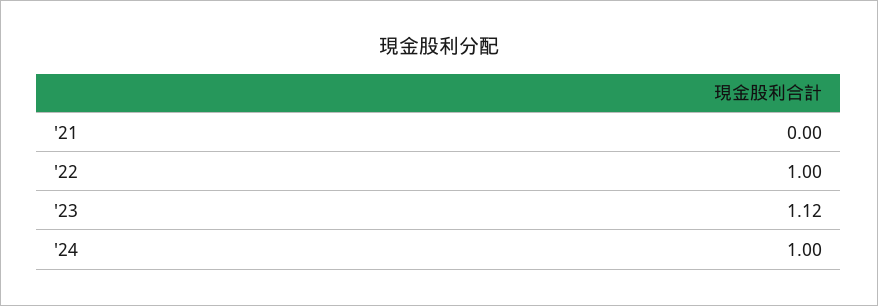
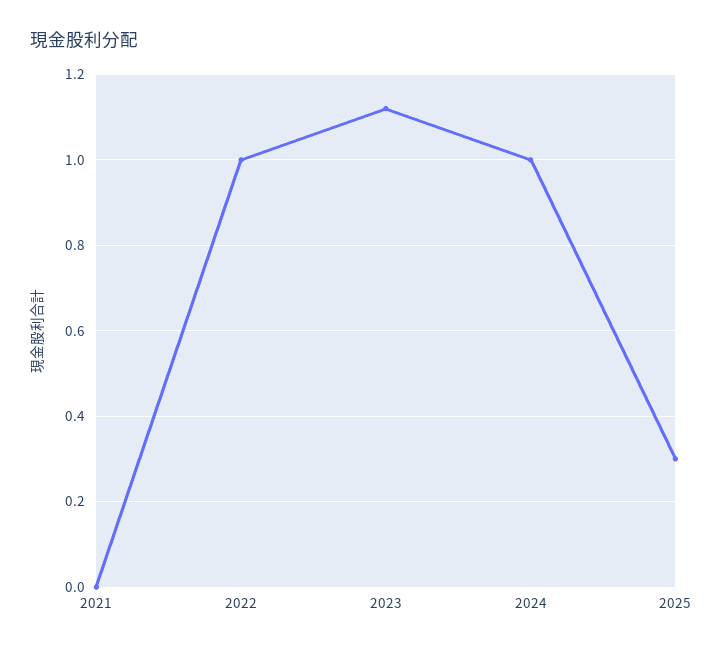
2025: none -> 0.3

